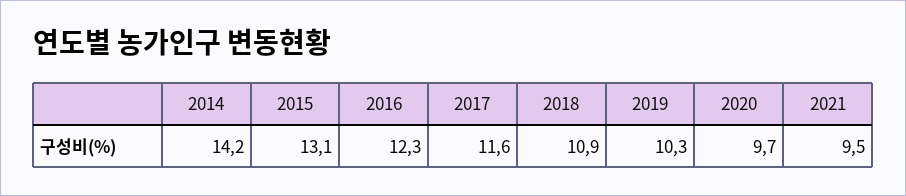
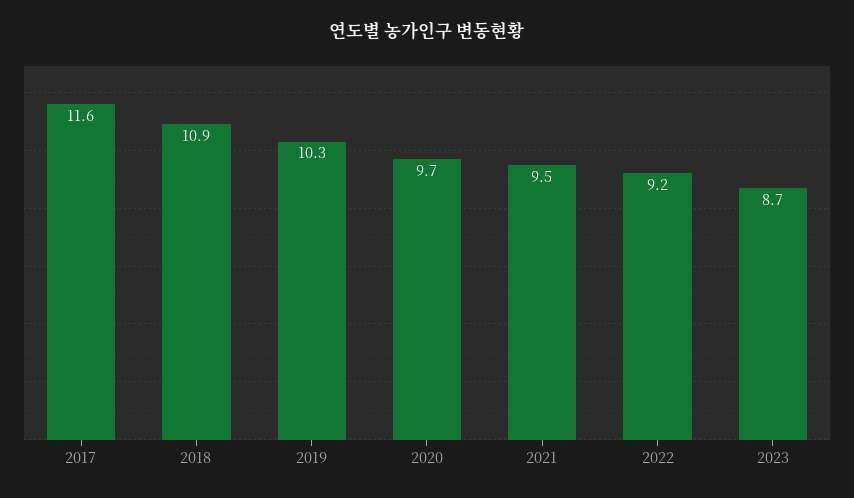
2014: 14.2 -> none
2015: 13.1 -> none
2016: 12.3 -> none
2022: none -> 9.2
2023: none -> 8.7

